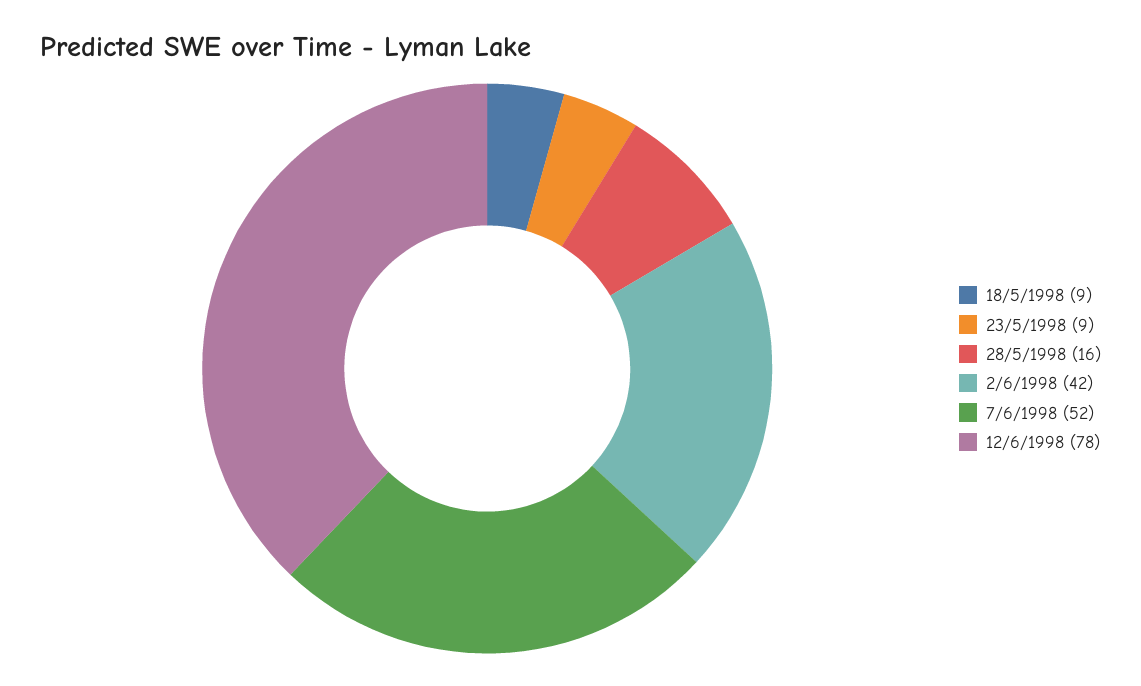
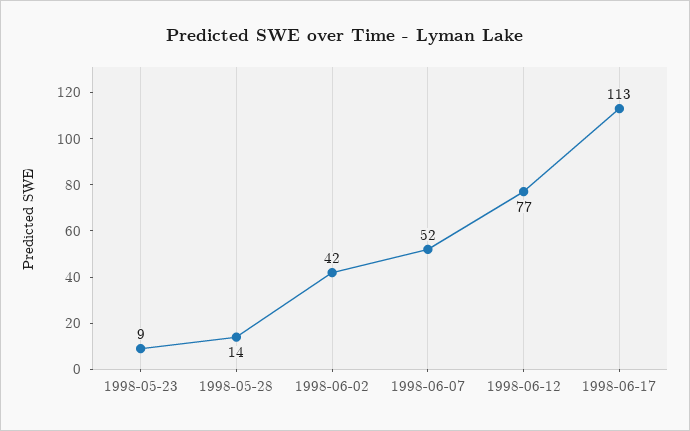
18/5/1998: 9 -> none
28/5/1998: 16 -> 14
12/6/1998: 78 -> 77
1998-06-17: none -> 113

